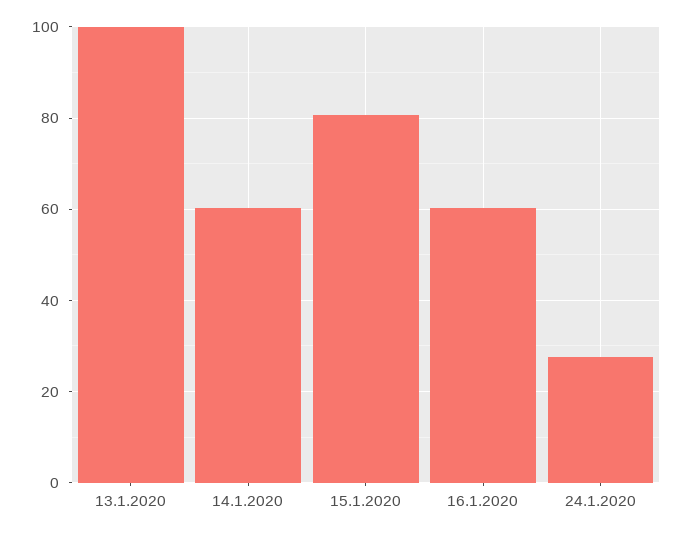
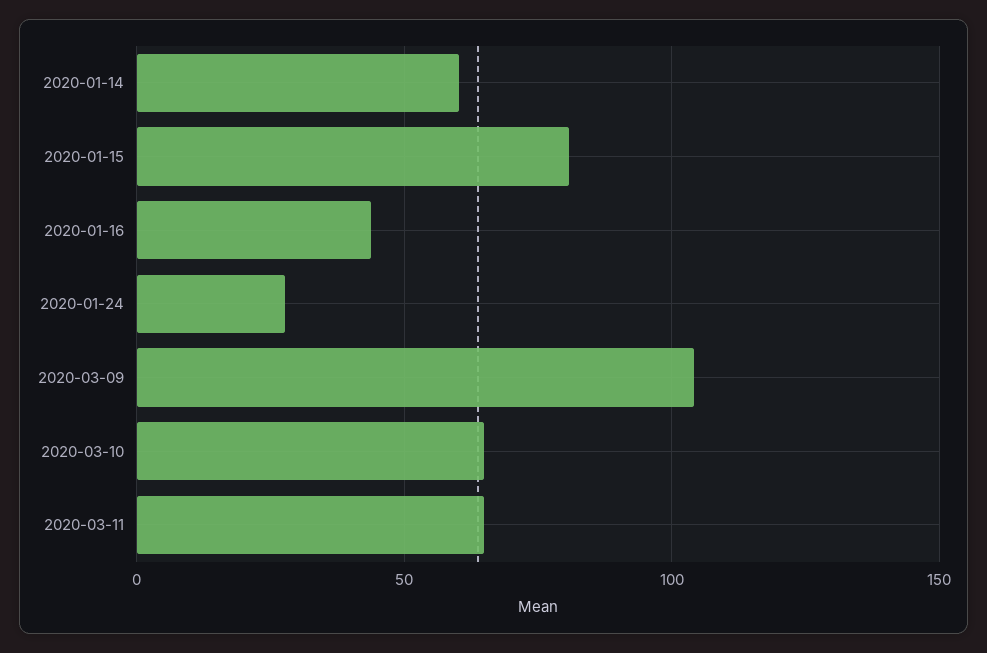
13.1.2020: 100 -> none
16.1.2020: 60 -> 45
2020-03-09: none -> 105
2020-03-10: none -> 65
2020-03-11: none -> 65

